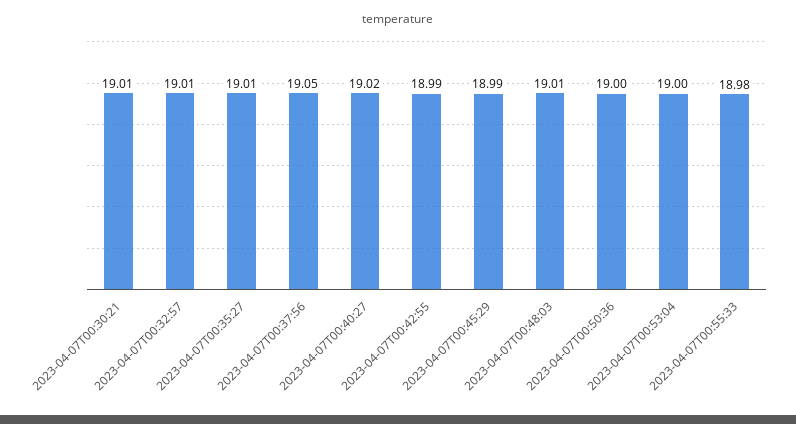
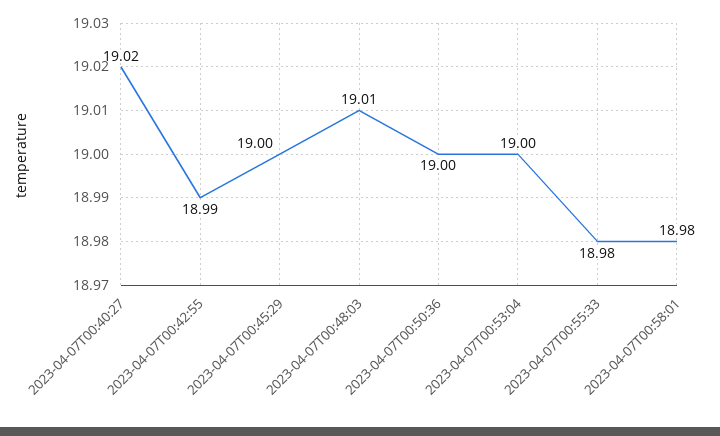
2023-04-07T00:30:21: 19.01 -> none
2023-04-07T00:32:57: 19.01 -> none
2023-04-07T00:35:27: 19.01 -> none
2023-04-07T00:37:56: 19.05 -> none
2023-04-07T00:45:29: 18.99 -> 19
2023-04-07T00:58:01: none -> 18.98

